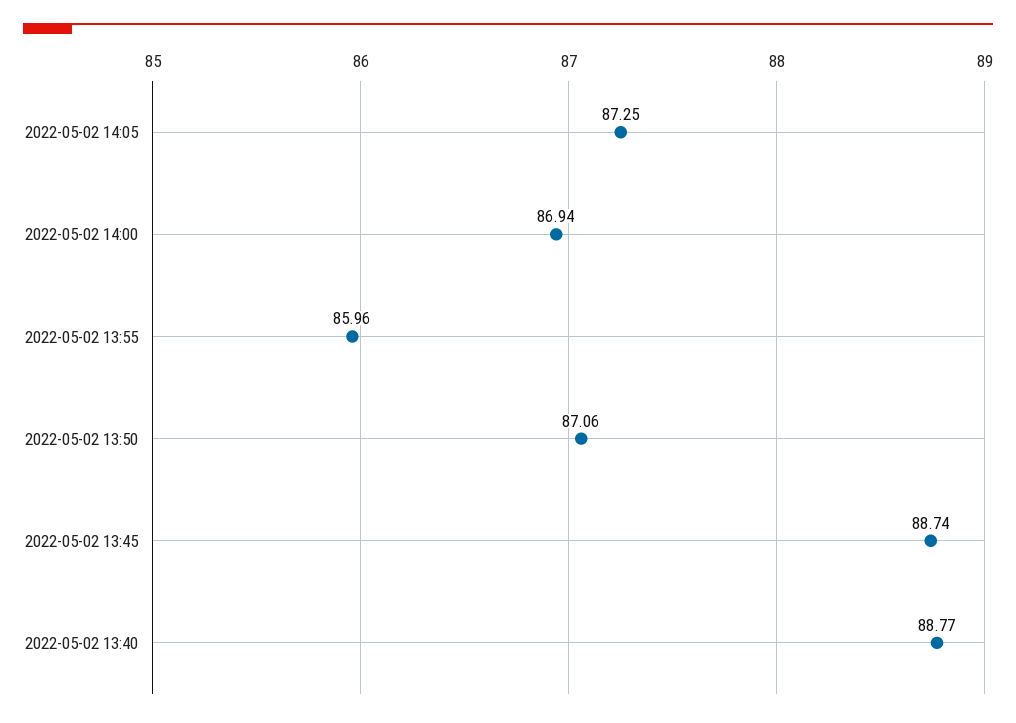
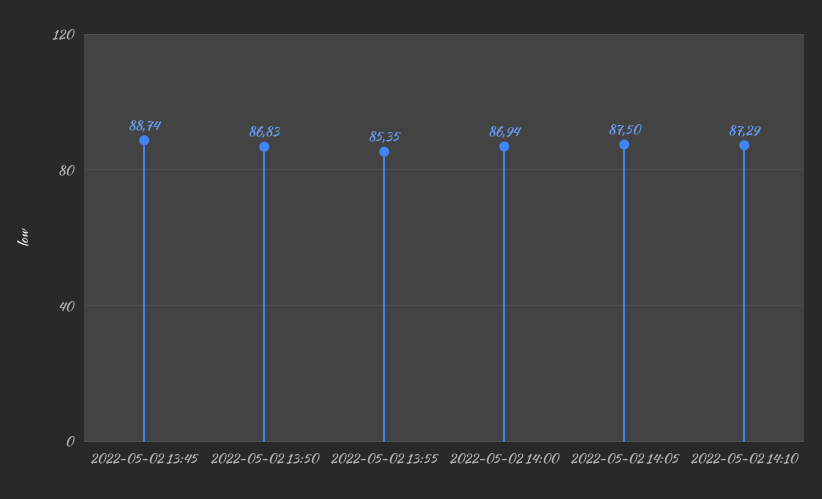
2022-05-02 14:05: 87.25 -> 87.5
2022-05-02 13:55: 85.96 -> 85.35
2022-05-02 13:50: 87.06 -> 86.83
2022-05-02 13:40: 88.77 -> none
2022-05-02 14:10: none -> 87.29

